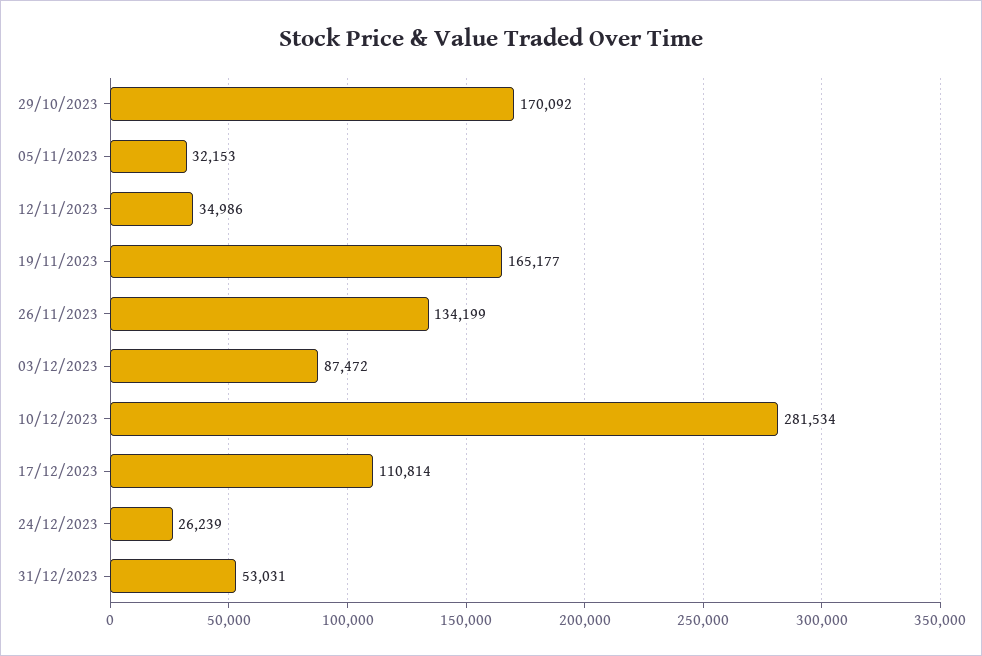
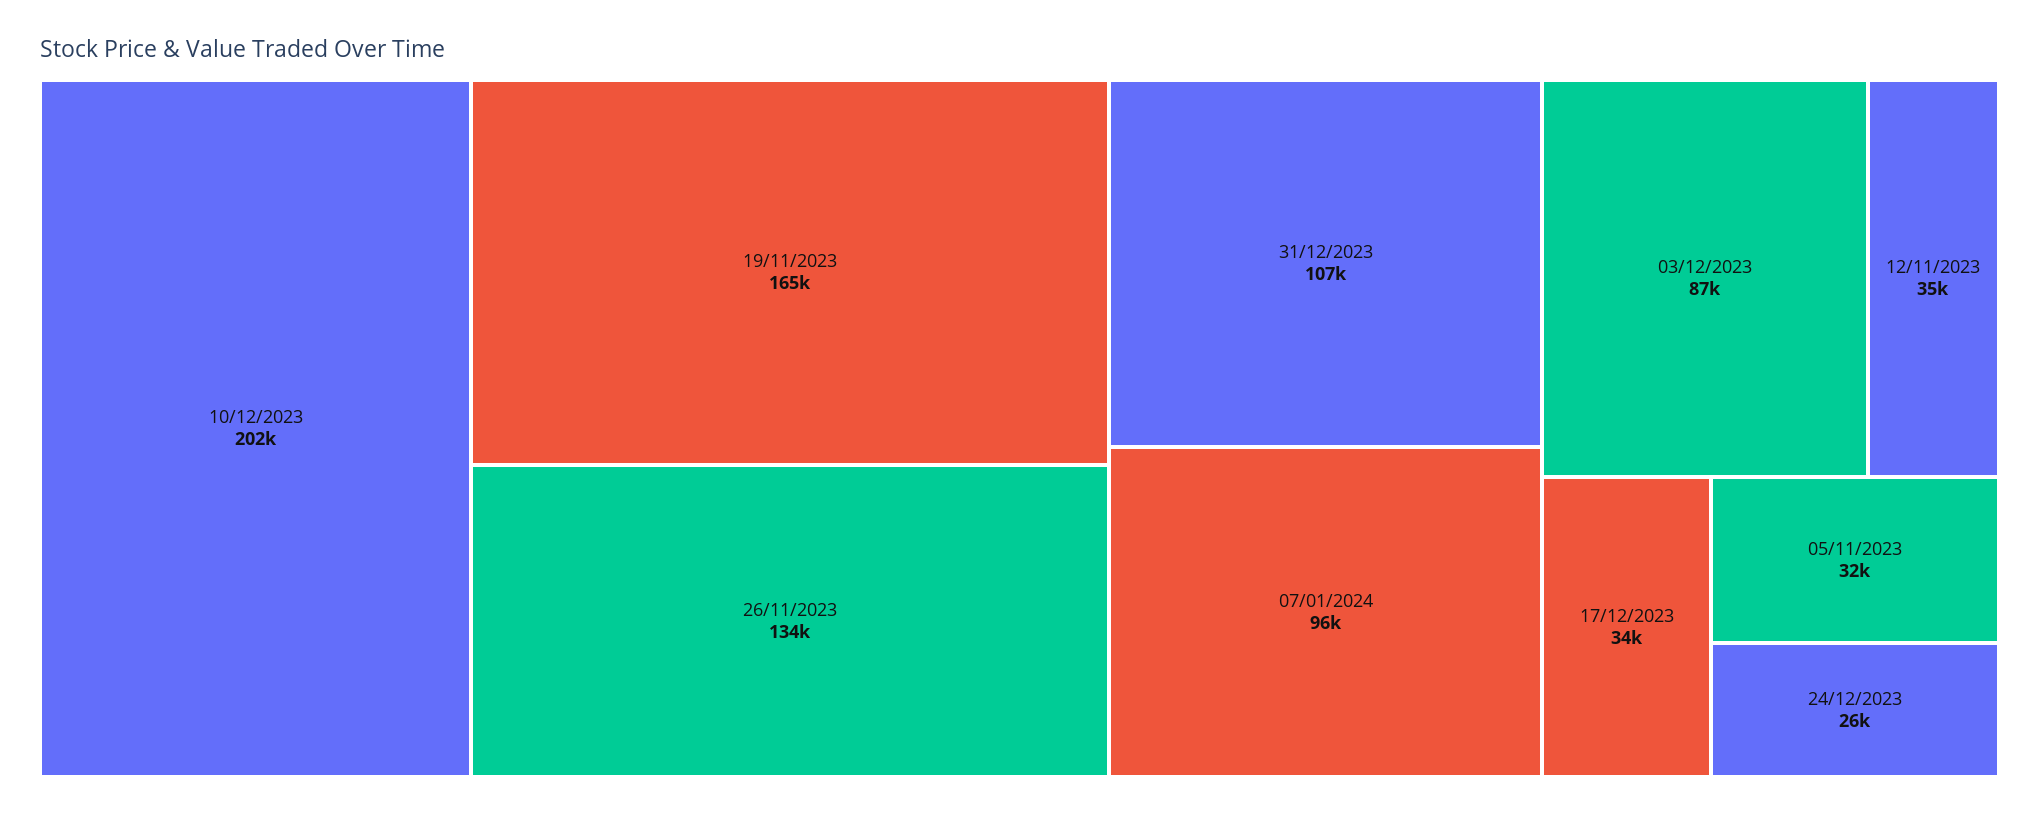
29/10/2023: 170092 -> none
10/12/2023: 281534 -> 202000
17/12/2023: 110814 -> 34000
31/12/2023: 53031 -> 107000
07/01/2024: none -> 96000

